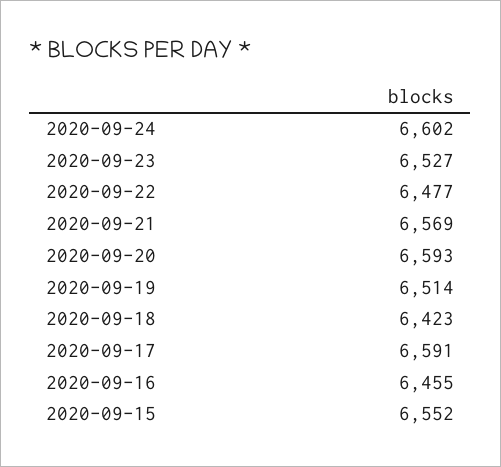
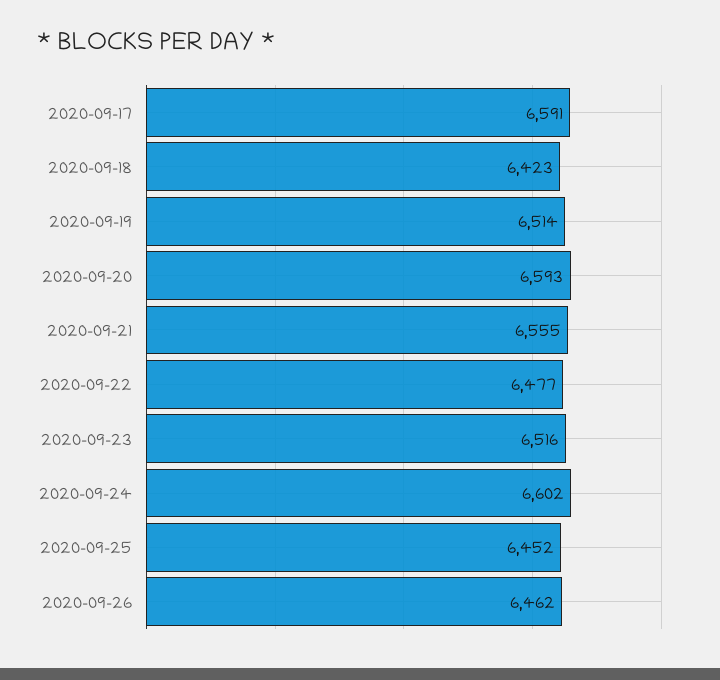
2020-09-23: 6527 -> 6516
2020-09-21: 6569 -> 6555
2020-09-16: 6455 -> none
2020-09-15: 6552 -> none
2020-09-25: none -> 6452
2020-09-26: none -> 6462

